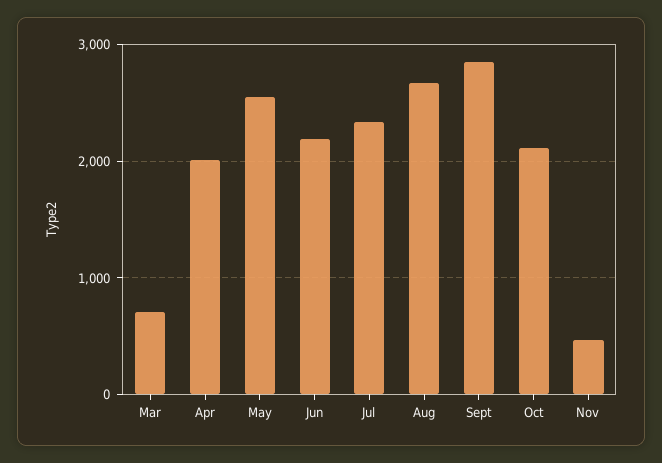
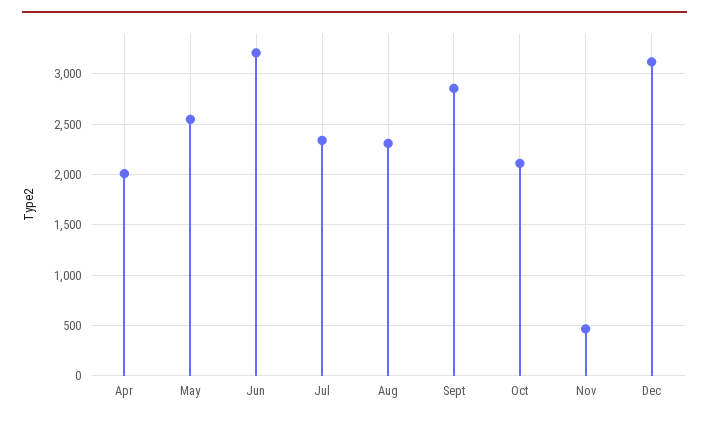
Mar: 700 -> none
Jun: 2200 -> 3200
Aug: 2700 -> 2300
Dec: none -> 3100

